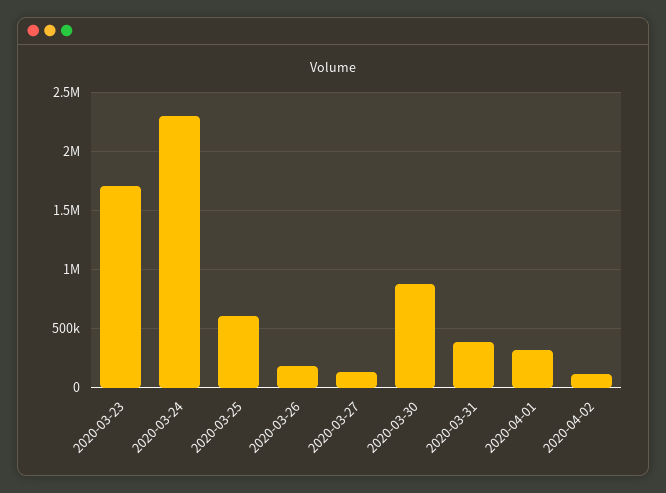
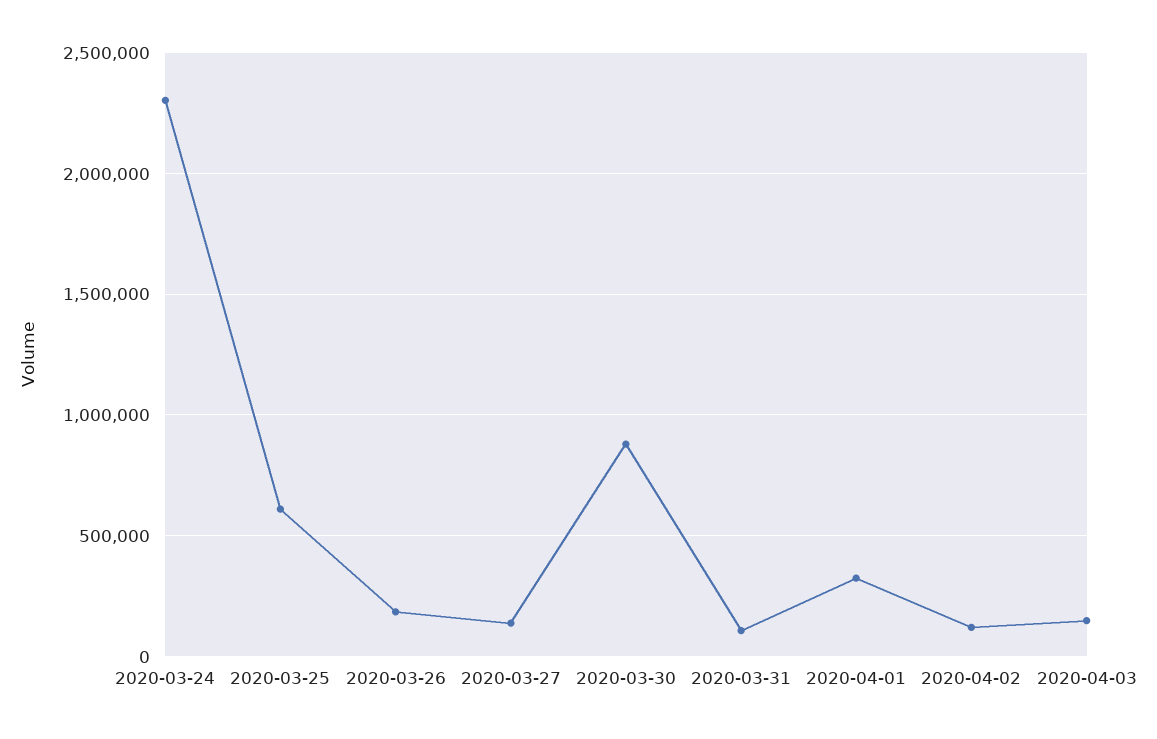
2020-03-23: 1700000 -> none
2020-03-31: 400000 -> 100000
2020-04-03: none -> 150000

